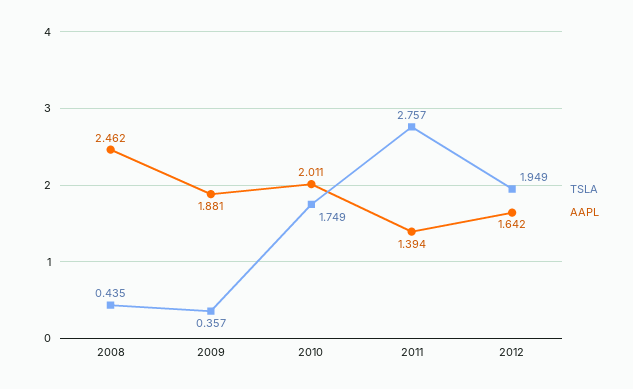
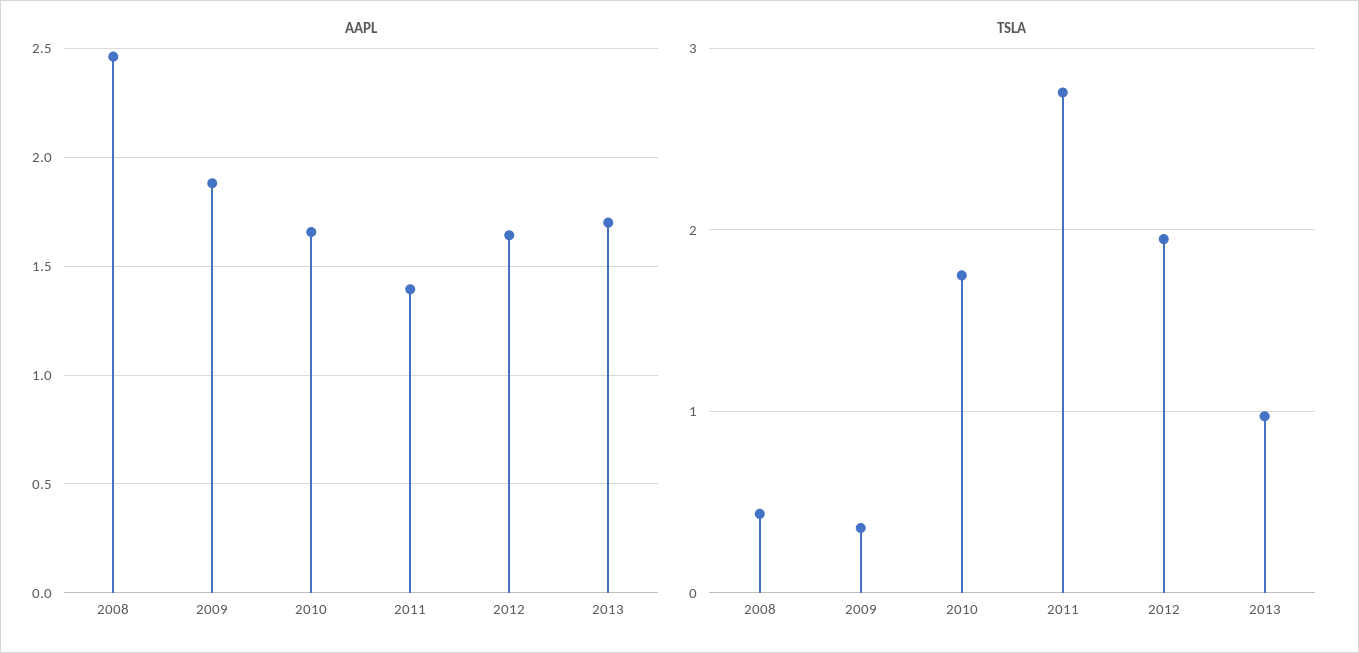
AAPL, 2010: 2.011 -> 1.65
AAPL, 2013: none -> 1.7
TSLA, 2013: none -> 1

